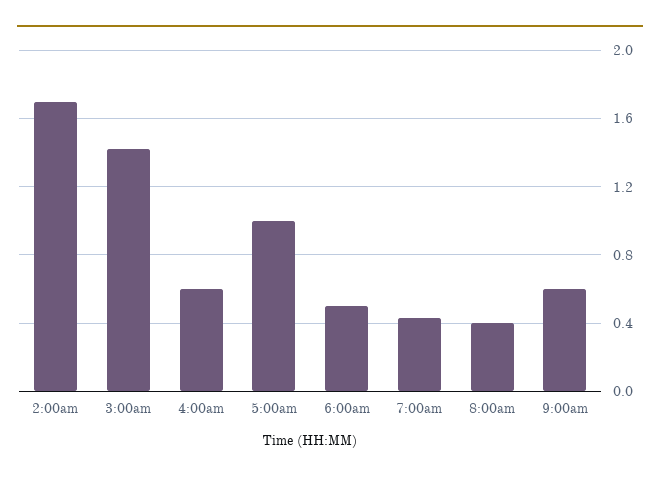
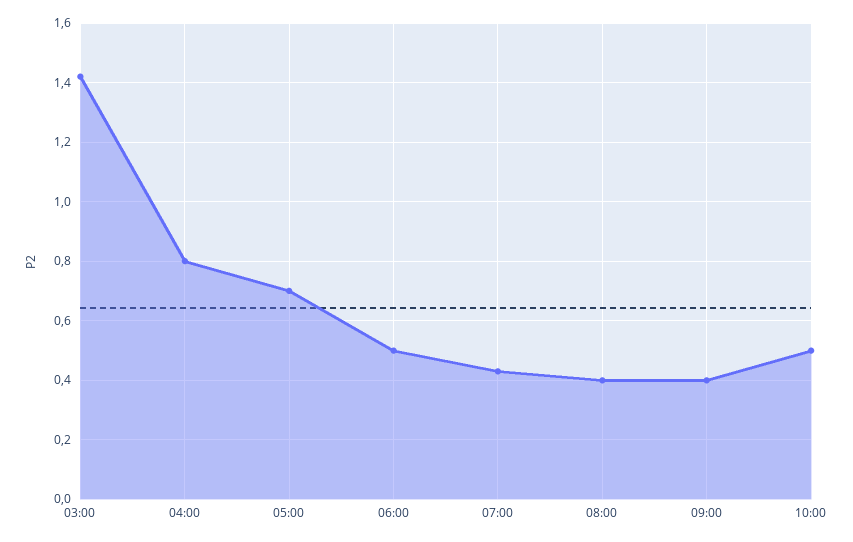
2:00am: 1.7 -> none
4:00am: 0.6 -> 0.8
5:00am: 1 -> 0.7
9:00am: 0.6 -> 0.4
10:00: none -> 0.5

